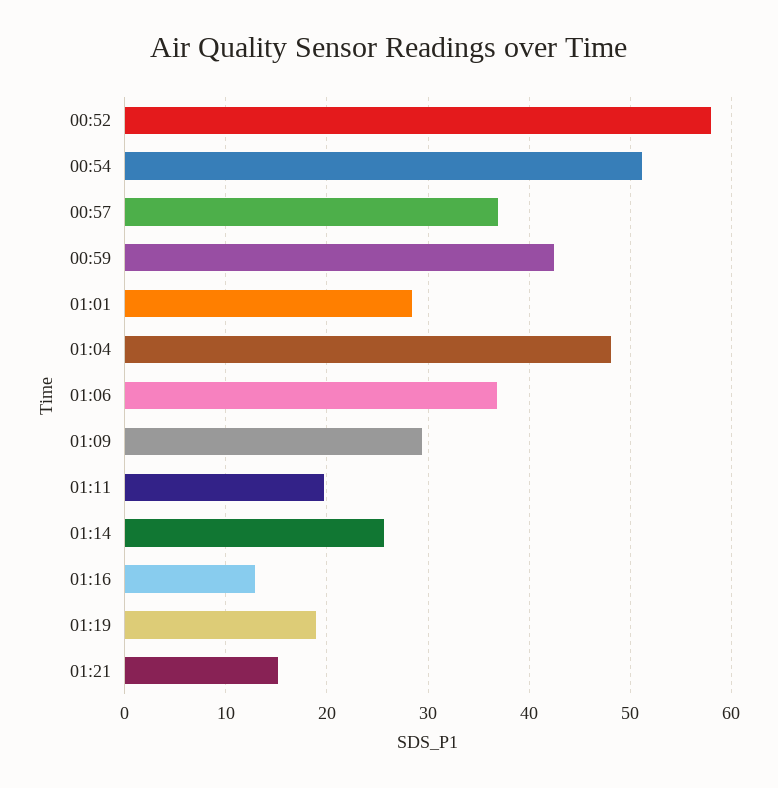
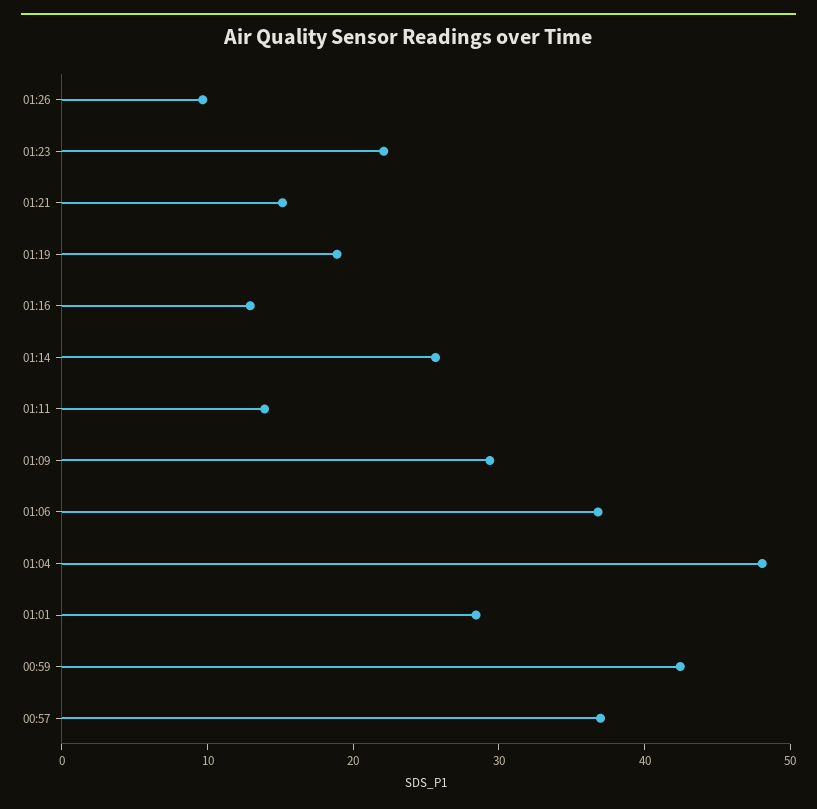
00:52: 58 -> none
00:54: 51 -> none
01:11: 20 -> 14
01:26: none -> 10
01:23: none -> 22

